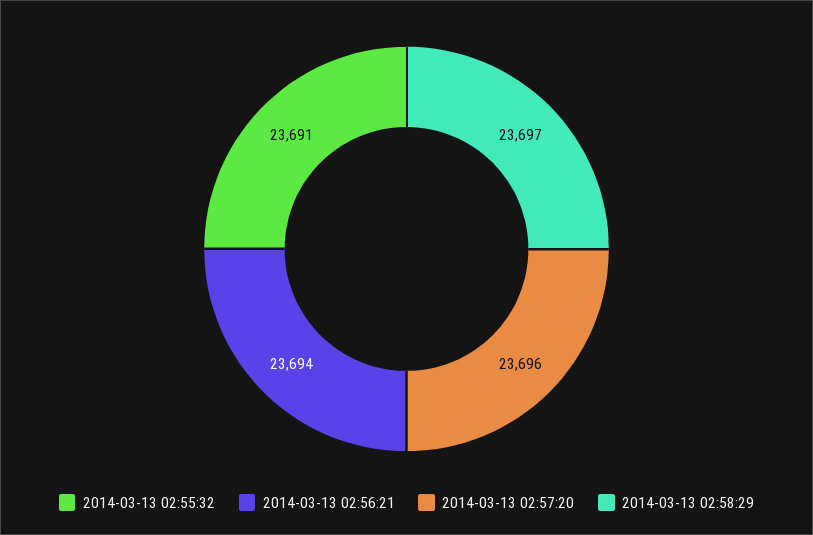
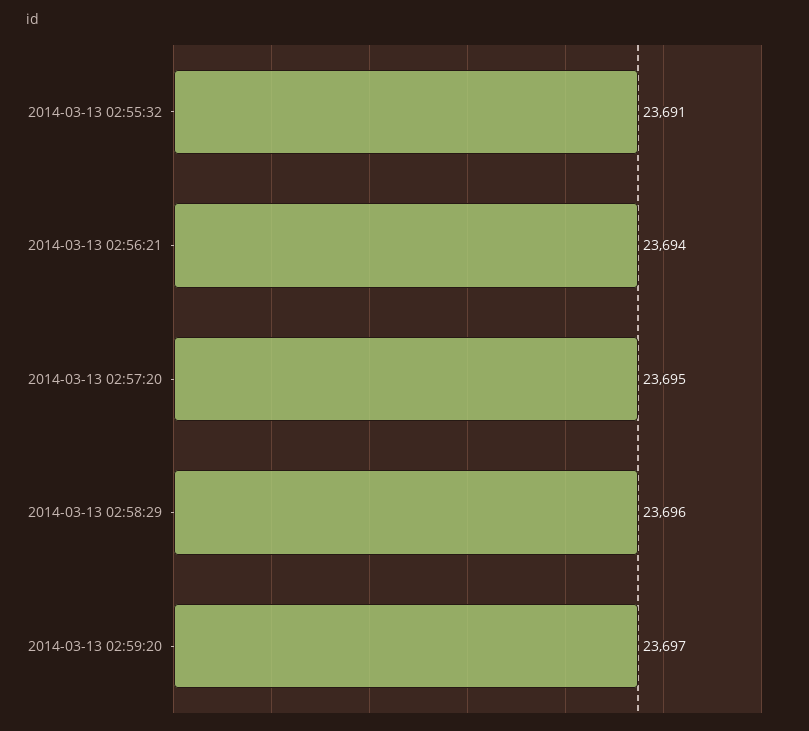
2014-03-13 02:57:20: 23696 -> 23695
2014-03-13 02:58:29: 23697 -> 23696
2014-03-13 02:59:20: none -> 23697

